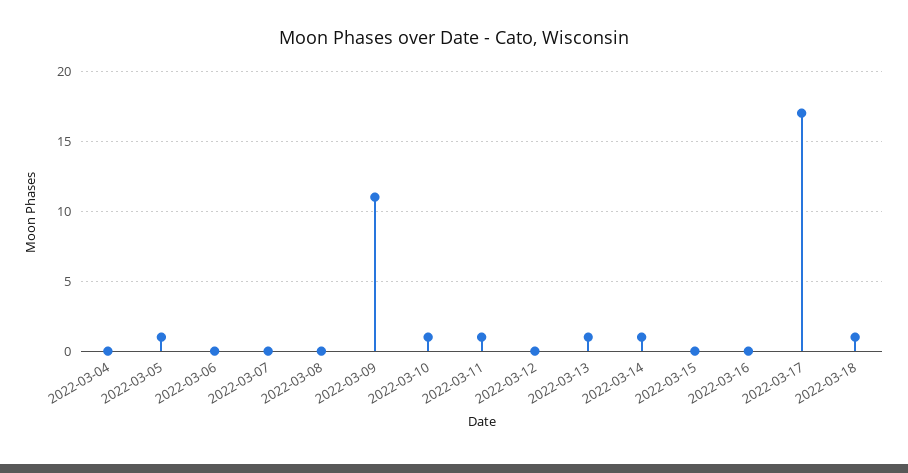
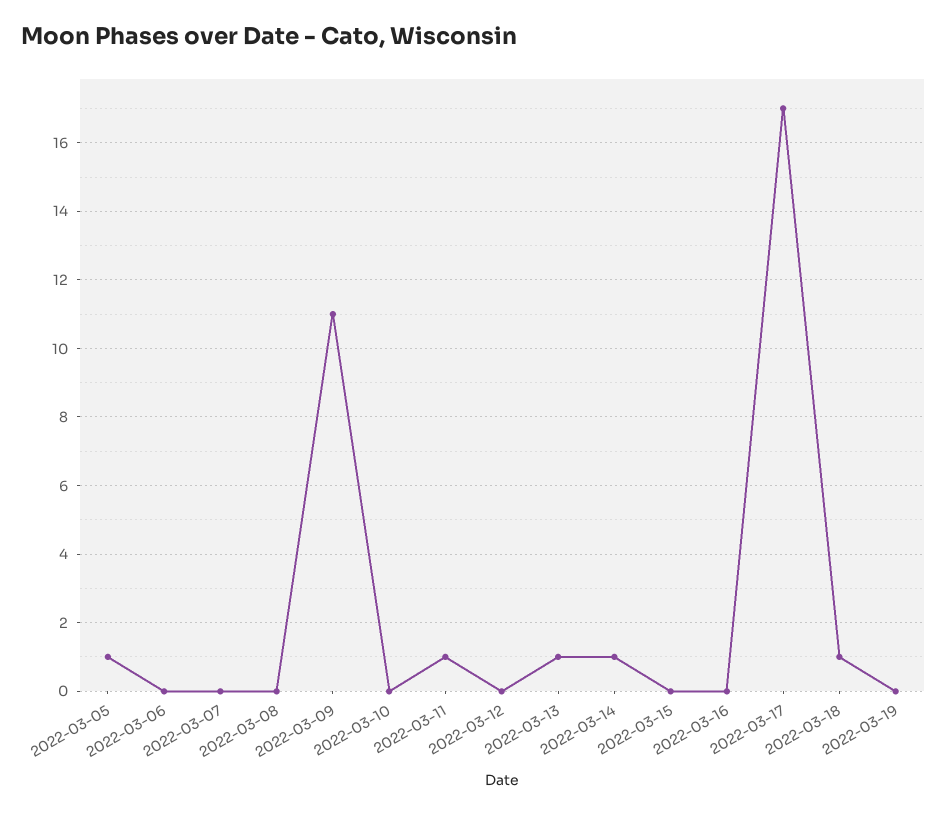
2022-03-04: 0 -> none
2022-03-10: 1 -> 0
2022-03-19: none -> 0

